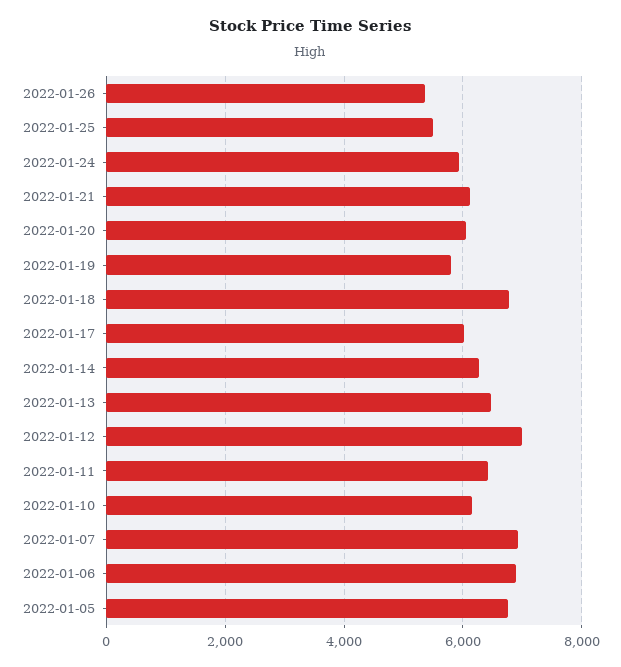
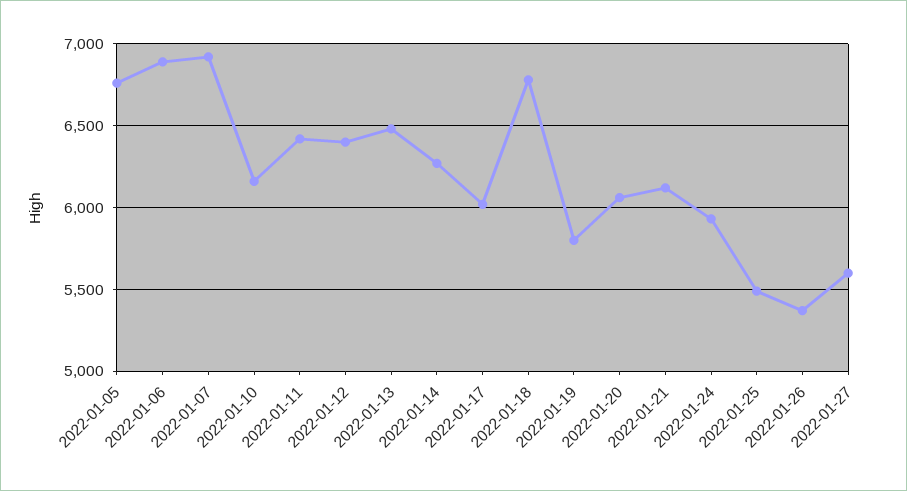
2022-01-12: 7000 -> 6400
2022-01-27: none -> 5600

